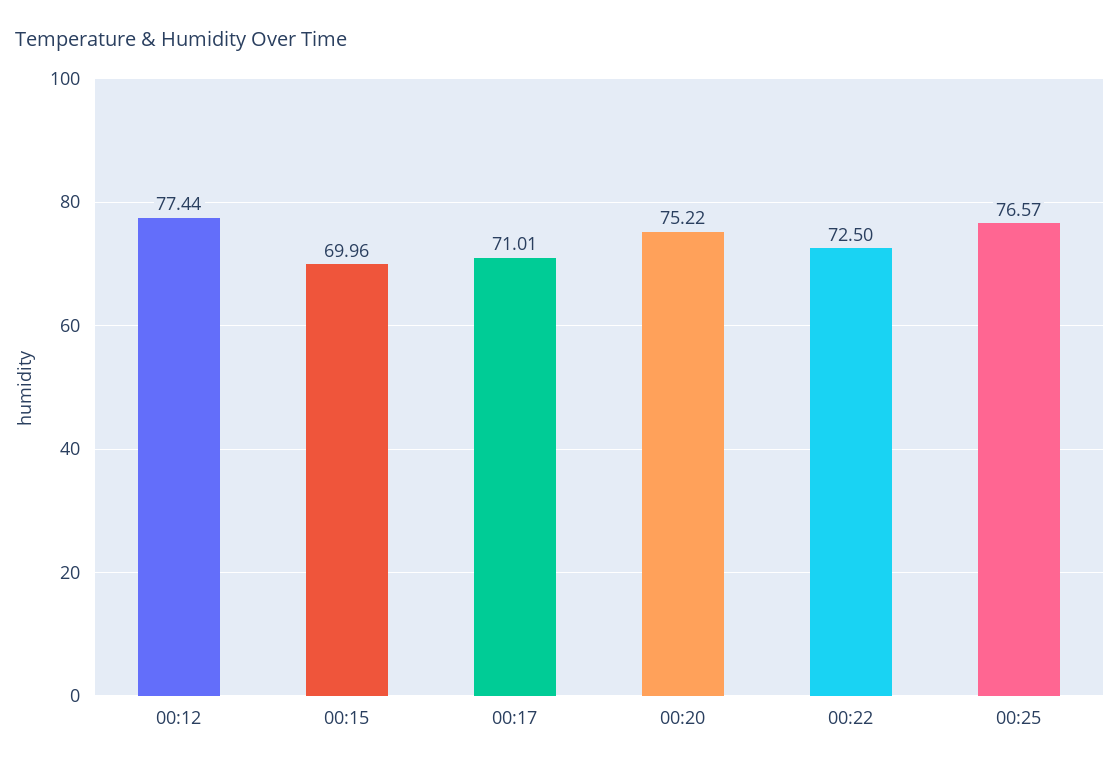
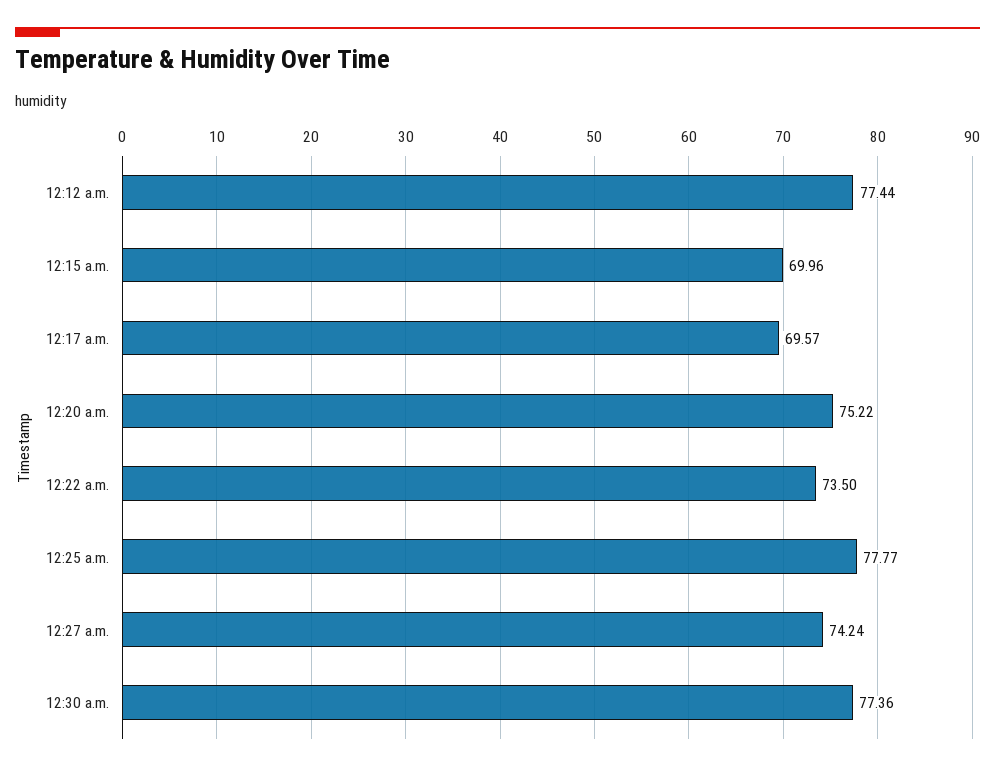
00:17: 71.01 -> 69.57
00:22: 72.5 -> 73.5
00:25: 76.57 -> 77.77
12:27 a.m.: none -> 74.24
12:30 a.m.: none -> 77.36

